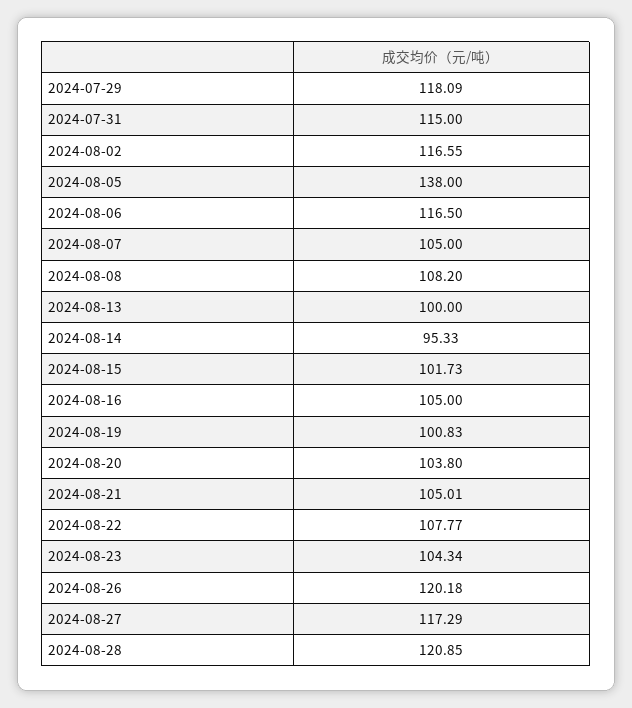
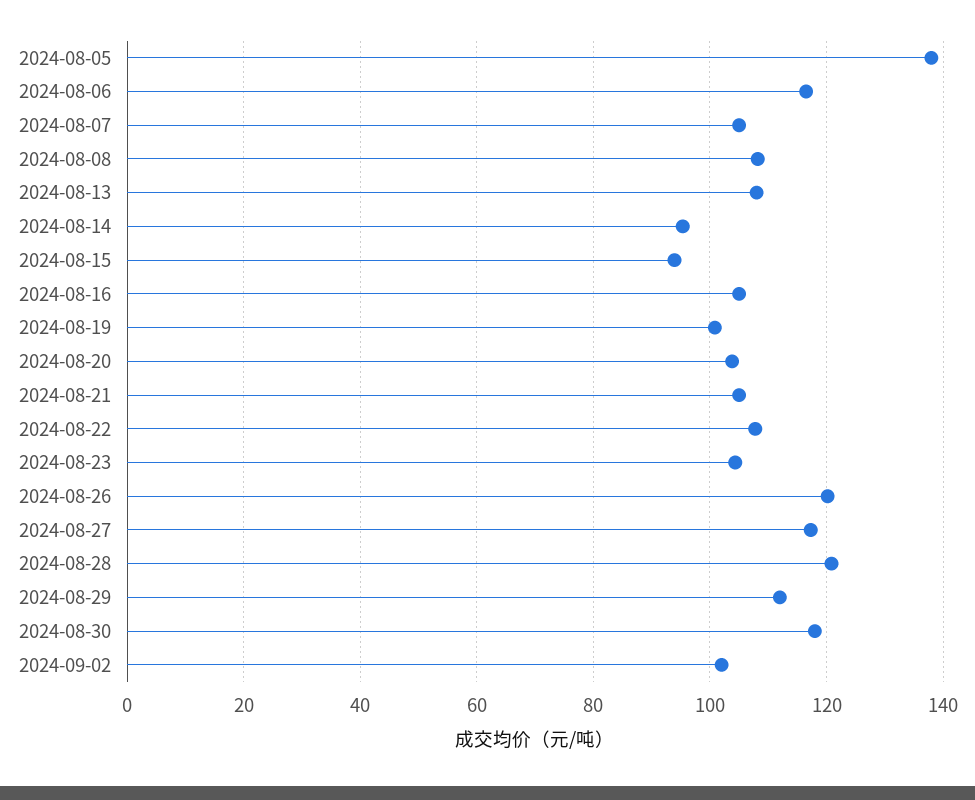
2024-07-29: 118.09 -> none
2024-07-31: 115 -> none
2024-08-02: 116.55 -> none
2024-08-13: 100 -> 108
2024-08-15: 101.73 -> 94
2024-08-29: none -> 112
2024-08-30: none -> 118
2024-09-02: none -> 102

